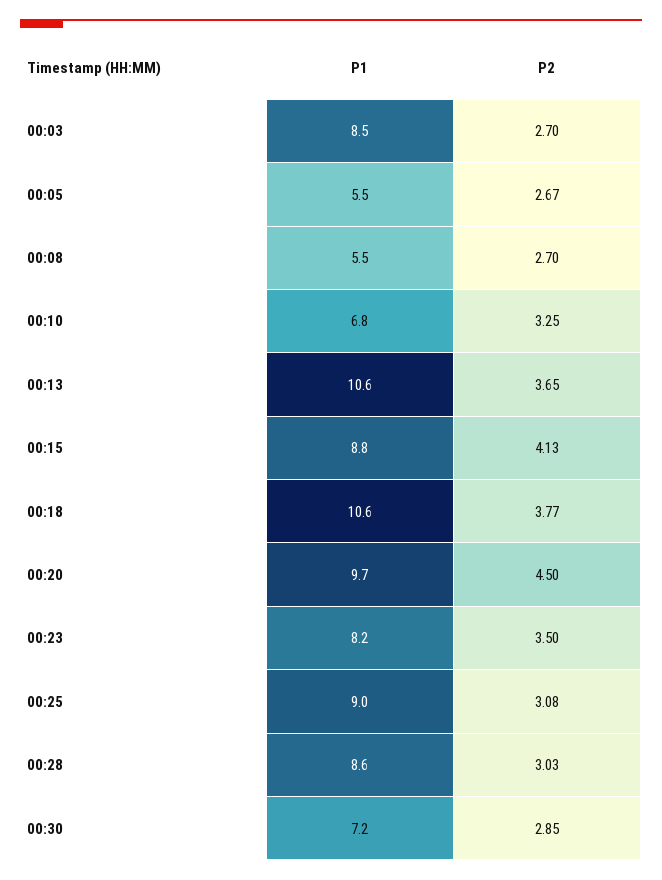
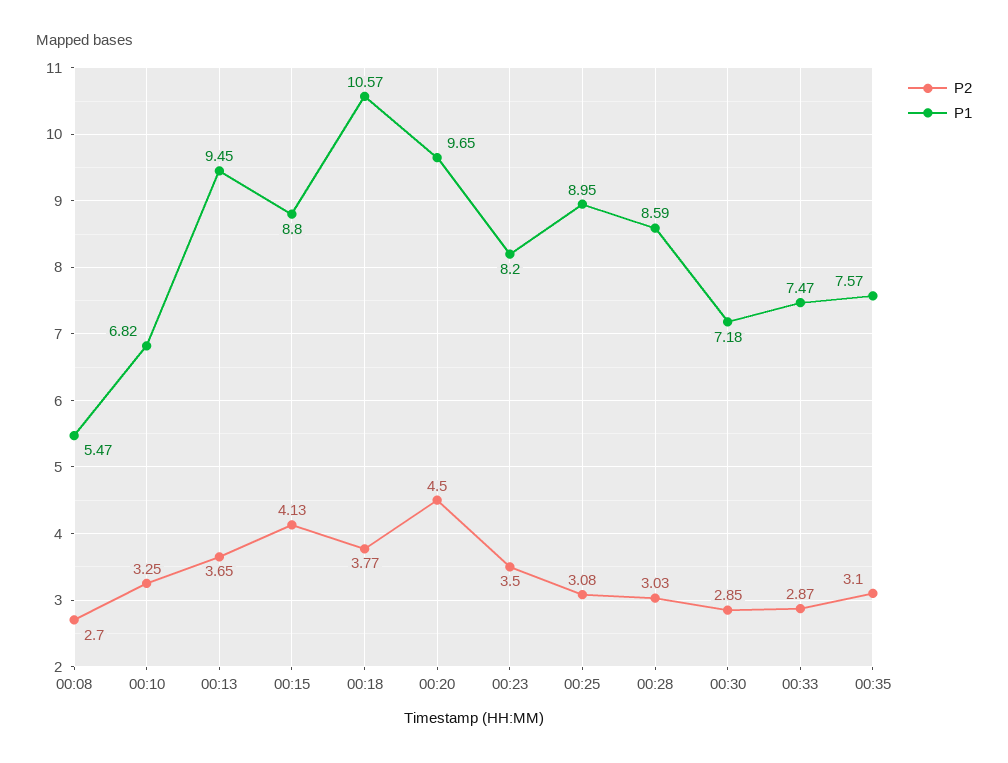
P1, 00:03: 8.5 -> none
P2, 00:03: 2.7 -> none
P1, 00:05: 5.5 -> none
P2, 00:05: 2.67 -> none
P1, 00:13: 10.6 -> 9.45
P2, 00:33: none -> 2.87
P1, 00:33: none -> 7.47
P2, 00:35: none -> 3.1
P1, 00:35: none -> 7.57

